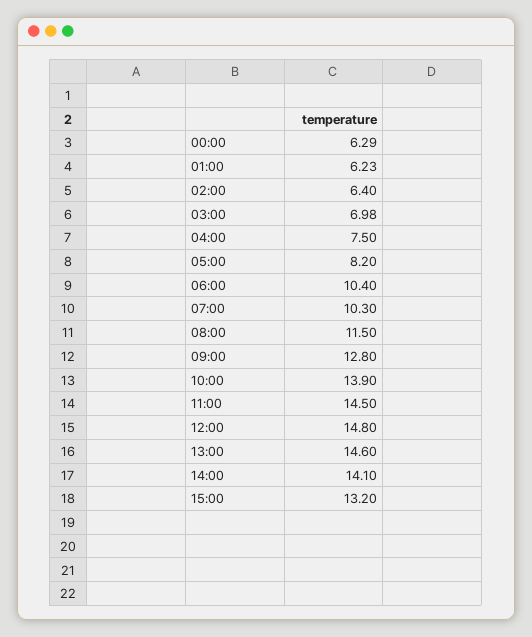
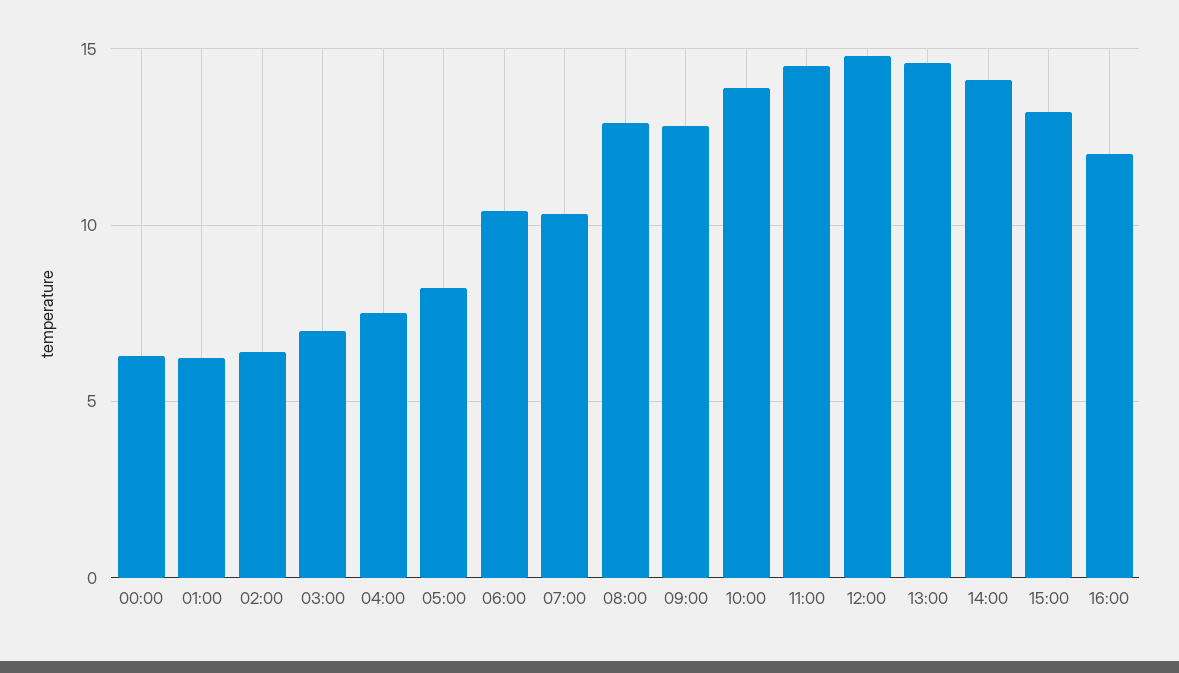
08:00: 11.5 -> 13
16:00: none -> 12

